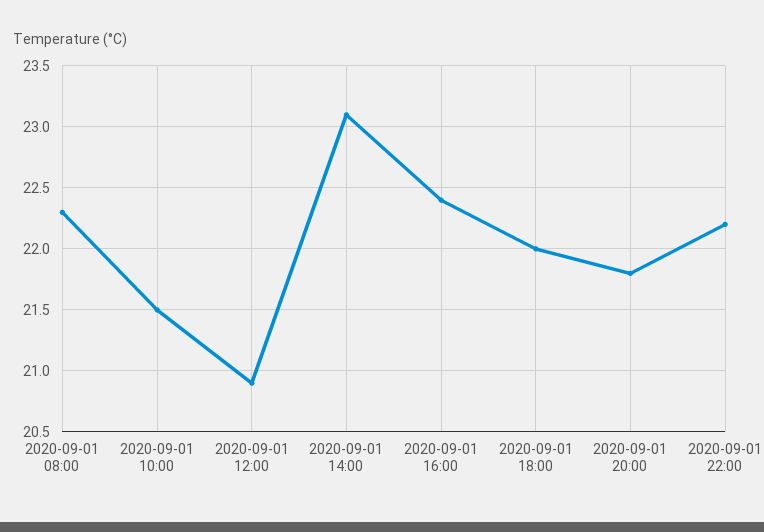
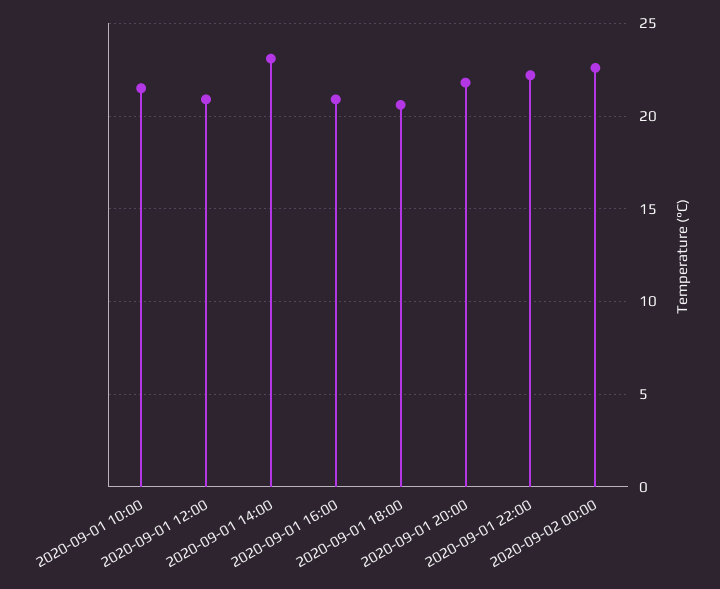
2020-09-01 08:00: 22.3 -> none
2020-09-01 16:00: 22.4 -> 21
2020-09-01 18:00: 22 -> 20.5
2020-09-02 00:00: none -> 22.5

